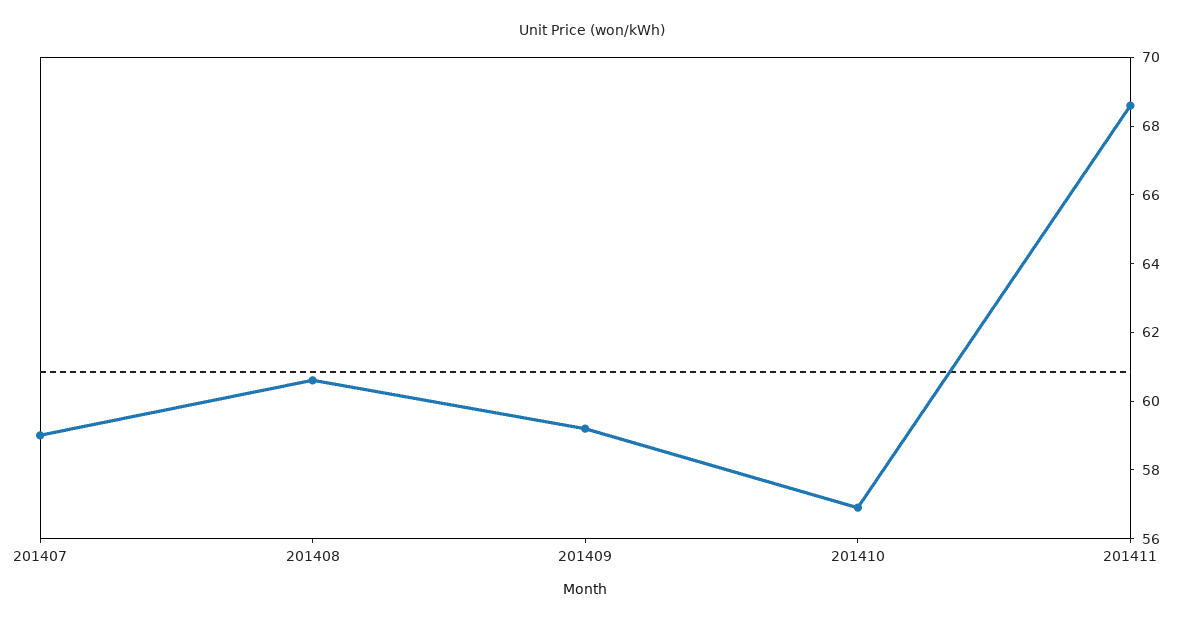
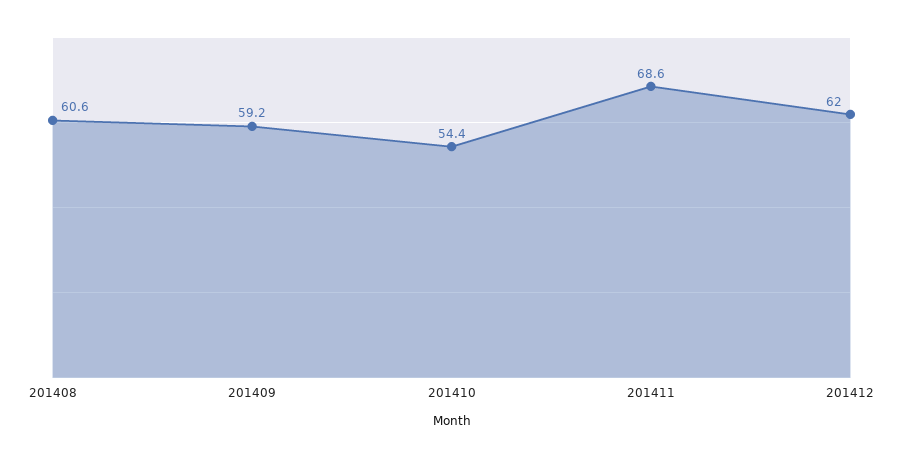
201407: 59 -> none
201410: 57 -> 54.4
201412: none -> 62

